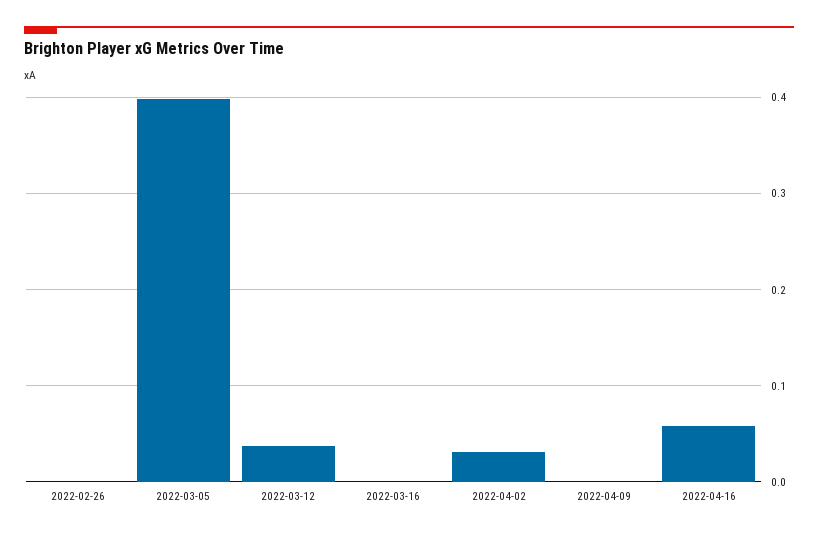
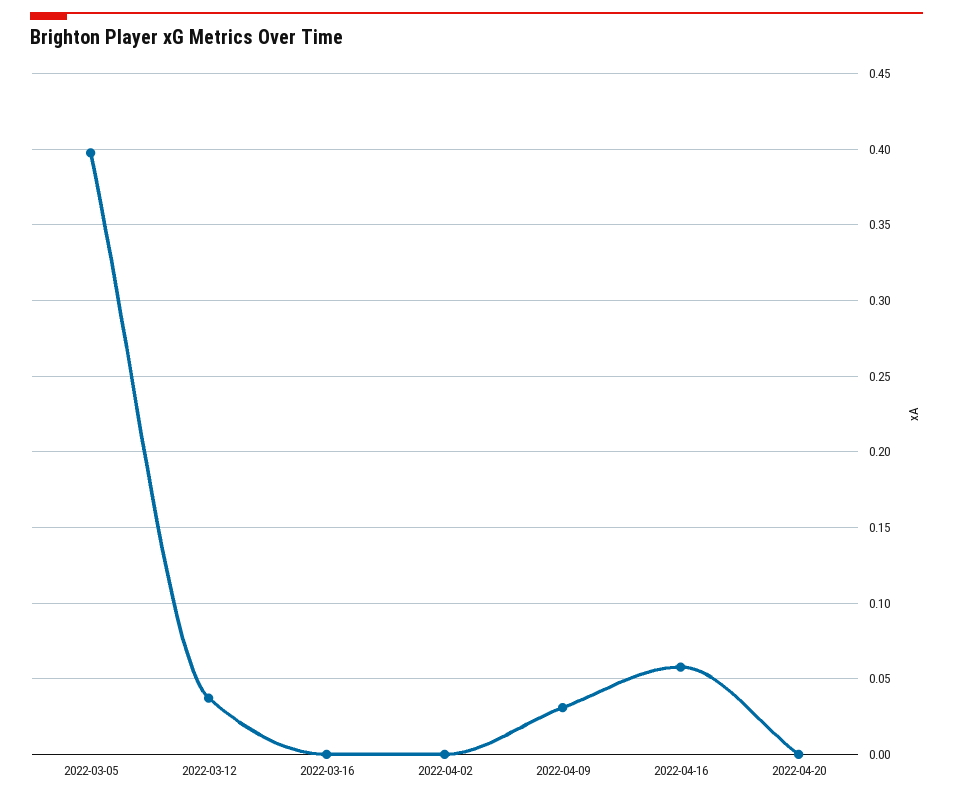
2022-02-26: 0 -> none
2022-04-02: 0.03 -> 0
2022-04-09: 0 -> 0.03
2022-04-20: none -> 0

